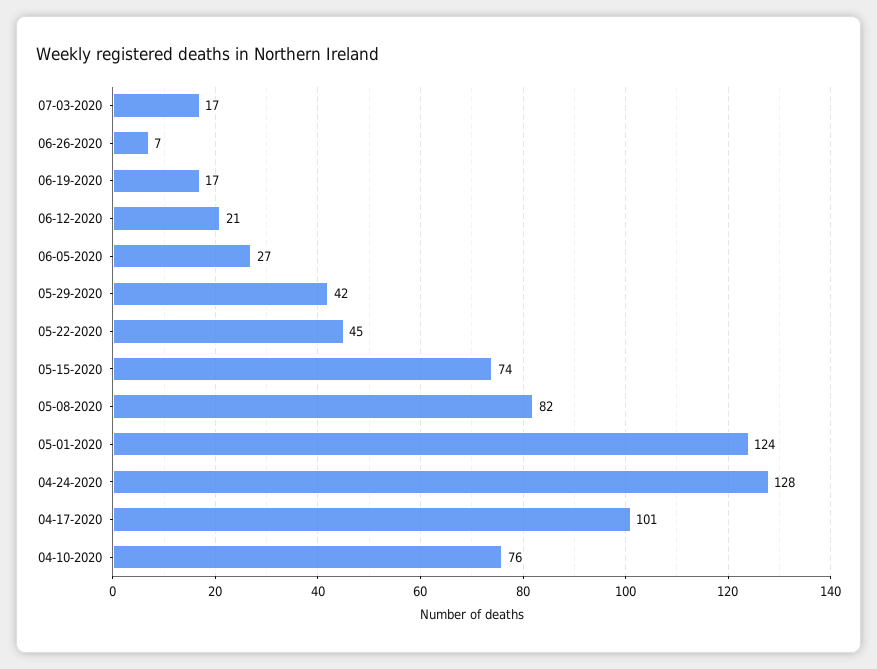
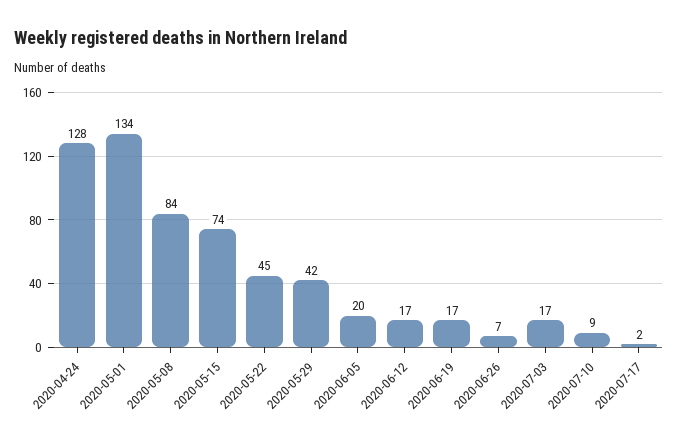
06-12-2020: 21 -> 17
06-05-2020: 27 -> 20
05-08-2020: 82 -> 84
05-01-2020: 124 -> 134
04-17-2020: 101 -> none
04-10-2020: 76 -> none
2020-07-10: none -> 9
2020-07-17: none -> 2

